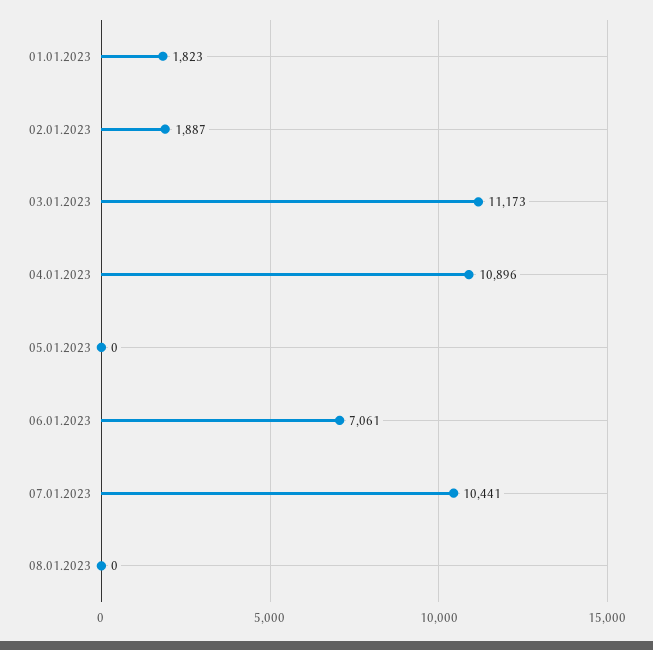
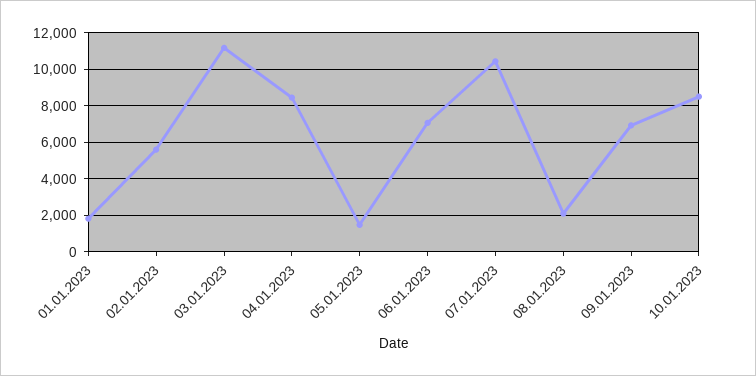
02.01.2023: 1887 -> 5500
04.01.2023: 10896 -> 8500
05.01.2023: 0 -> 1500
08.01.2023: 0 -> 2000
09.01.2023: none -> 7000
10.01.2023: none -> 8500

